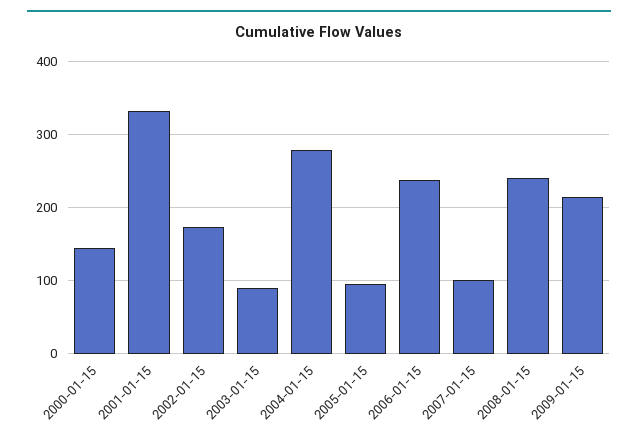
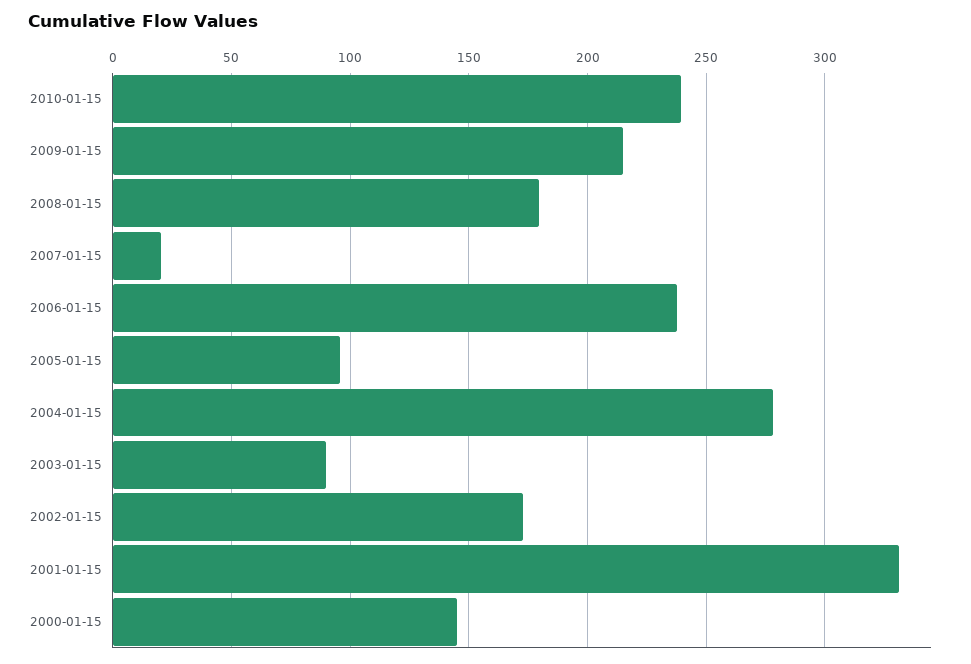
2007-01-15: 100 -> 20
2008-01-15: 240 -> 180
2010-01-15: none -> 240

